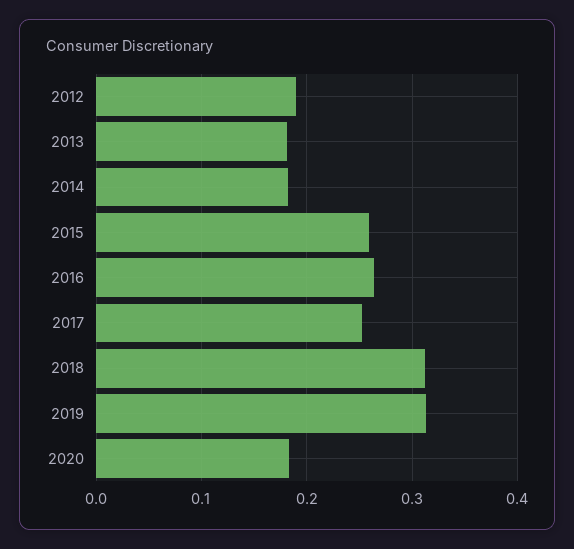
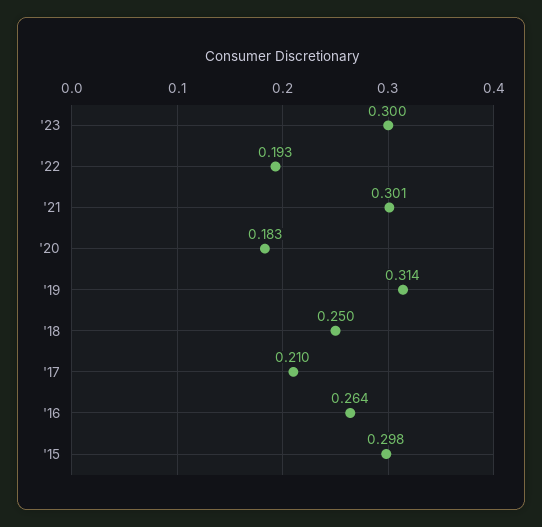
2012: 0.19 -> none
2013: 0.18 -> none
2014: 0.18 -> none
2015: 0.26 -> 0.298
2017: 0.25 -> 0.21
2018: 0.31 -> 0.25
'23: none -> 0.3
'22: none -> 0.193
'21: none -> 0.301

